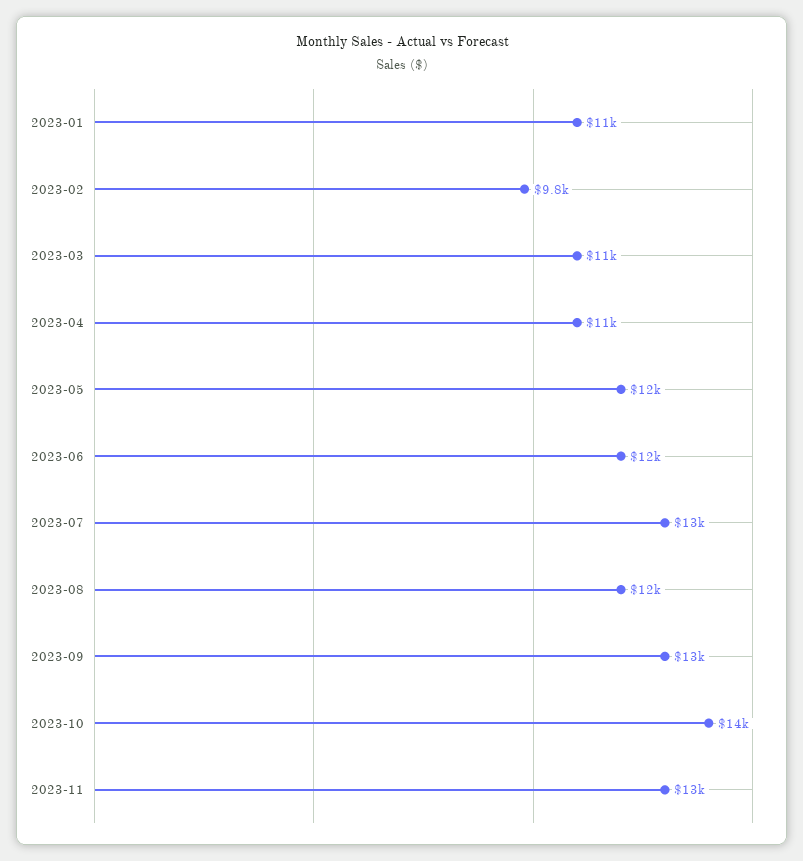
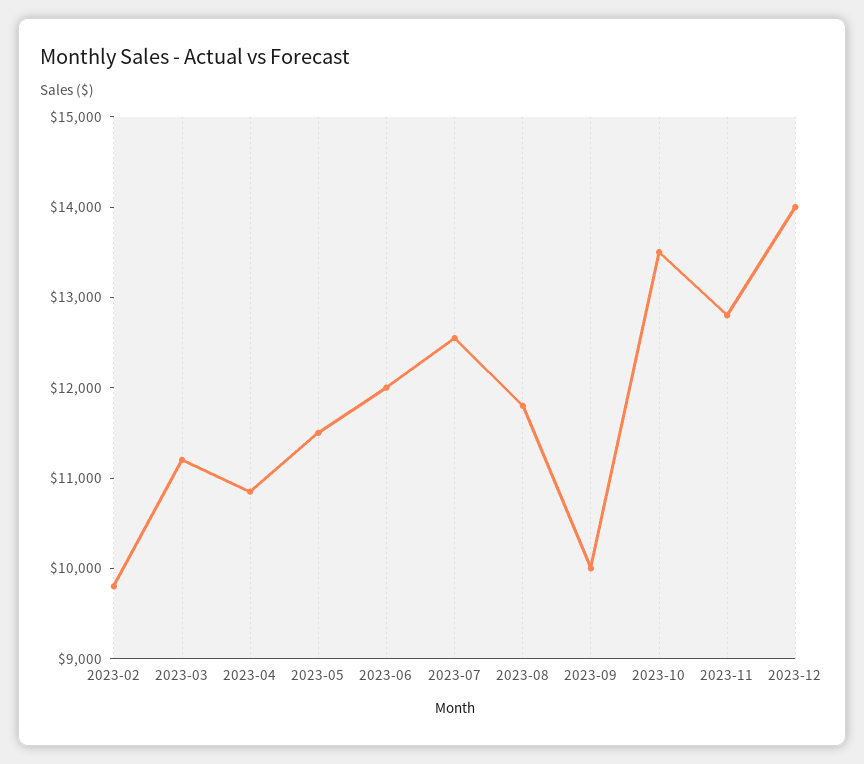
2023-01: 11000 -> none
2023-09: 13000 -> 10000
2023-12: none -> 14000

